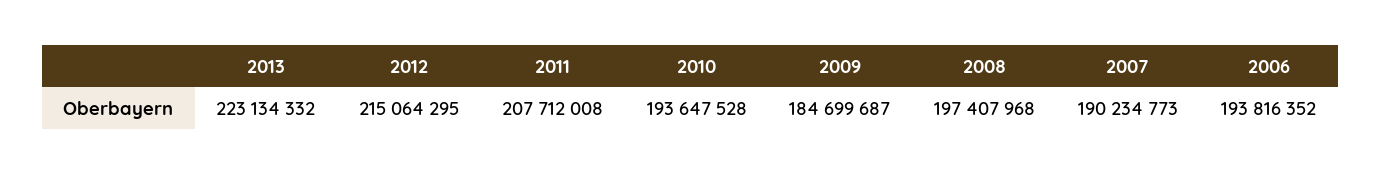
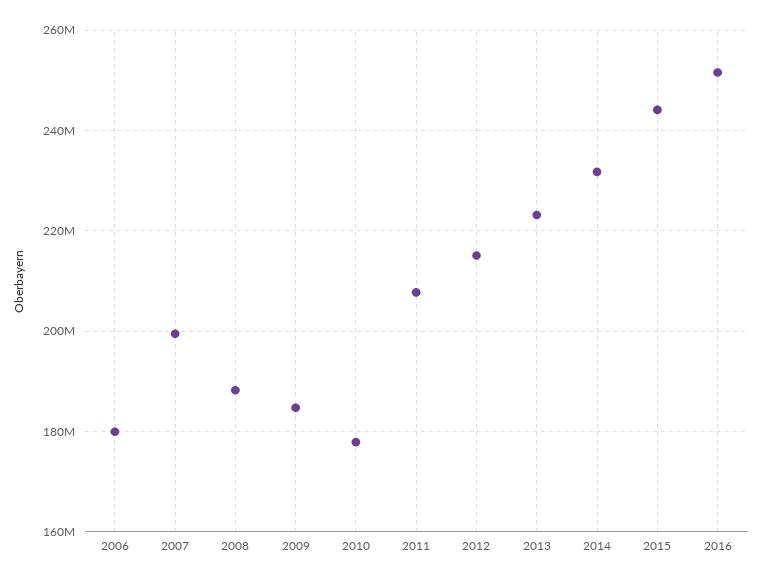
2010: 193647528 -> 178000000
2008: 197407968 -> 188000000
2007: 190234773 -> 200000000
2006: 193816352 -> 180000000
2014: none -> 232000000
2015: none -> 244000000
2016: none -> 252000000

